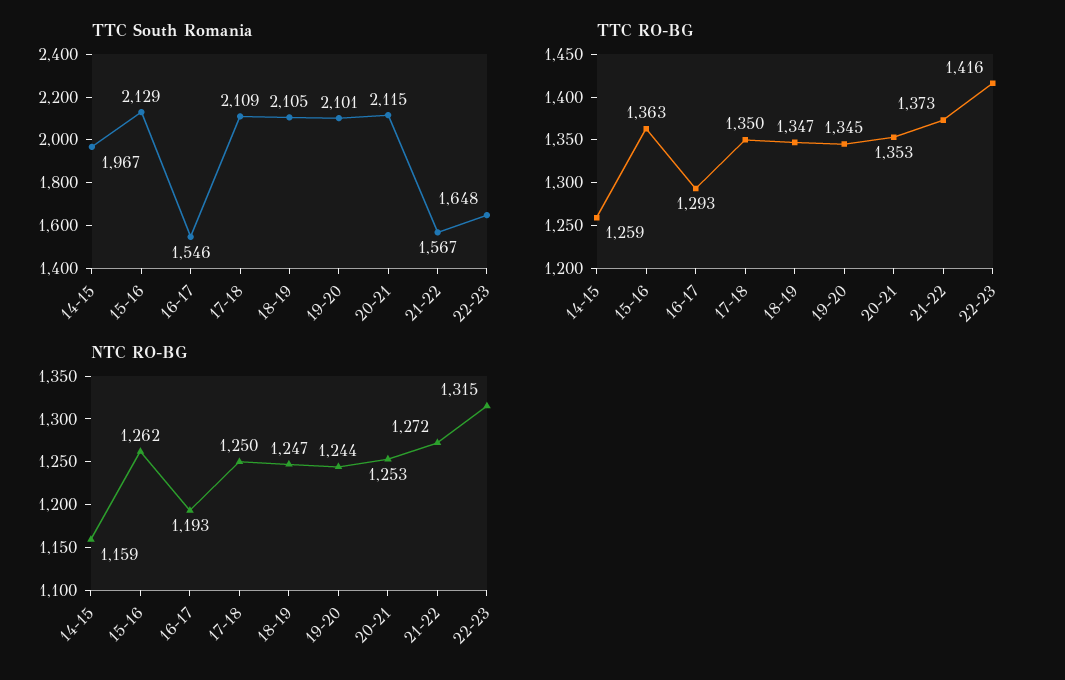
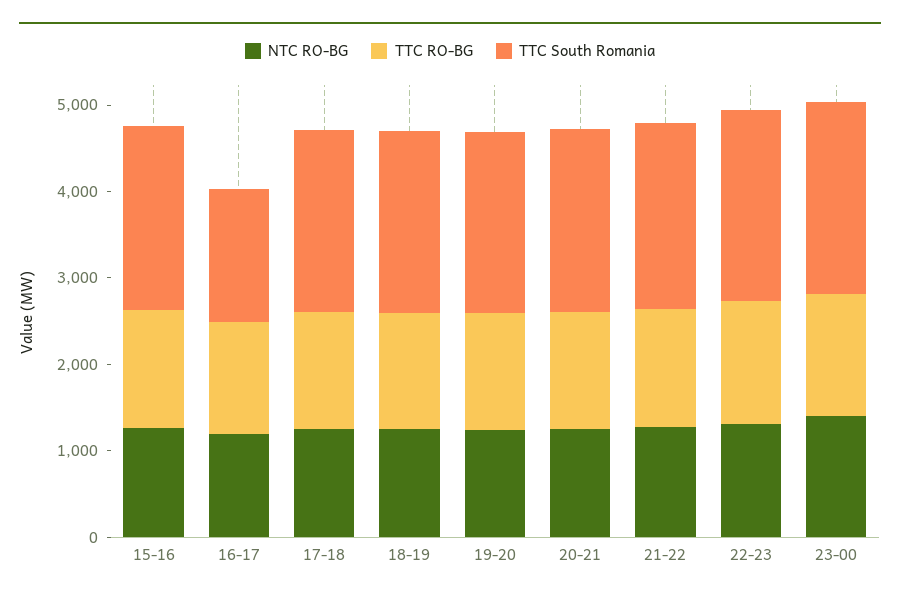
TTC South Romania, 14-15: 1967 -> none
TTC South Romania, 21-22: 1567 -> 2200
TTC South Romania, 22-23: 1648 -> 2200
TTC RO-BG, 14-15: 1259 -> none
NTC RO-BG, 14-15: 1159 -> none
NTC RO-BG, 23-00: none -> 1400
TTC RO-BG, 23-00: none -> 1400
TTC South Romania, 23-00: none -> 2200

